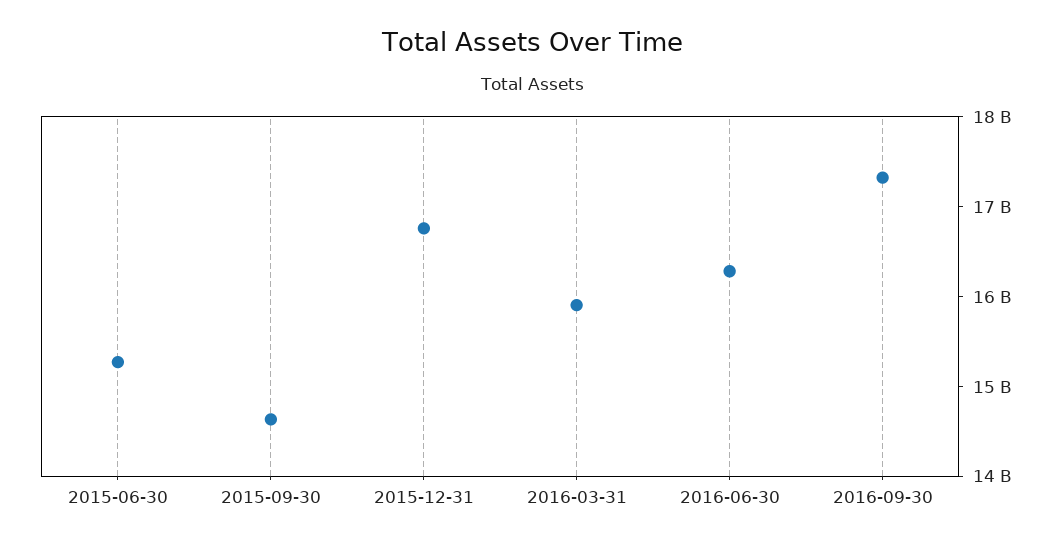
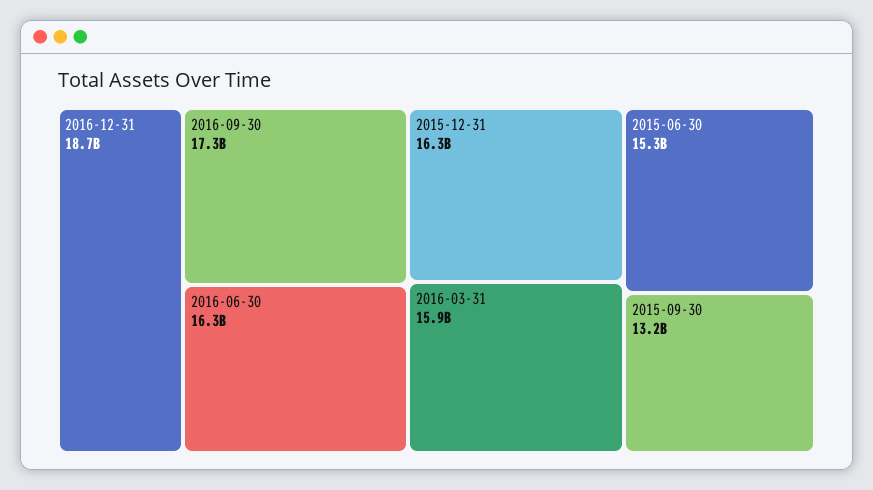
2015-09-30: 14600000000 -> 13200000000
2015-12-31: 16800000000 -> 16300000000
2016-12-31: none -> 18700000000

